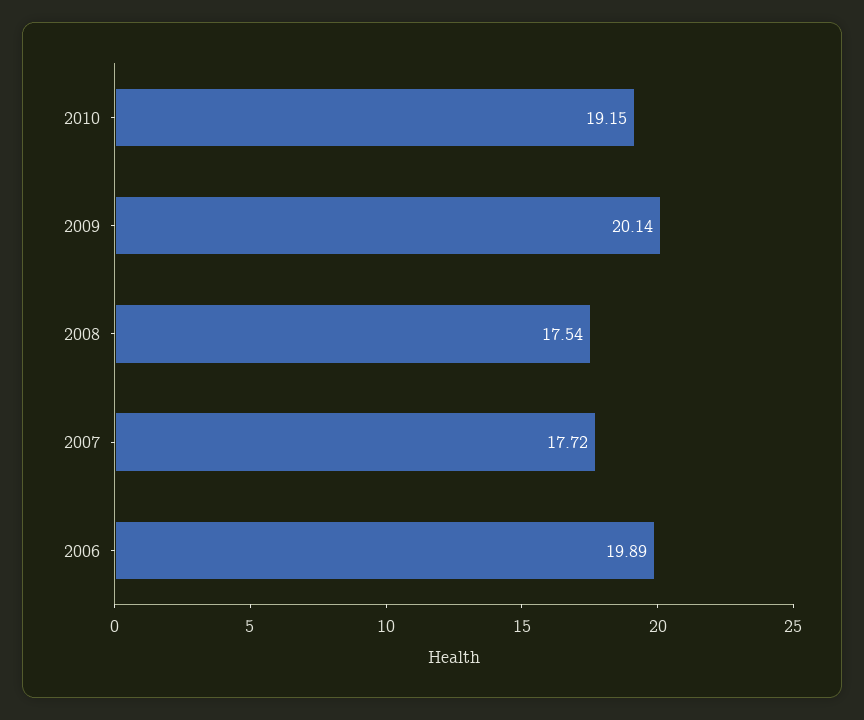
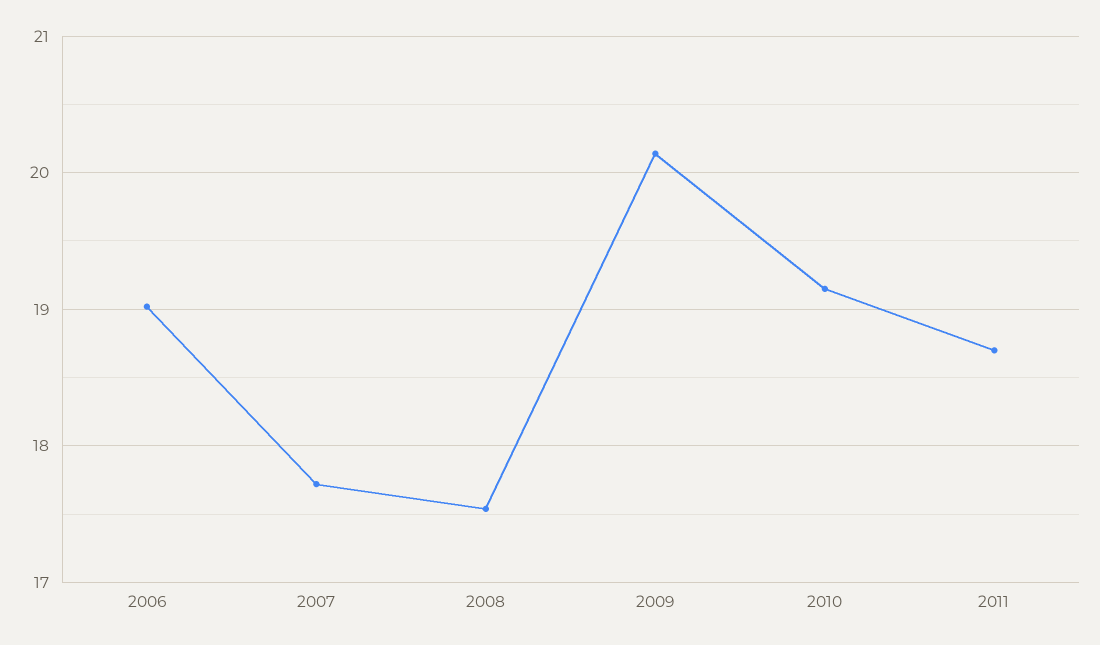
2006: 19.89 -> 19
2011: none -> 18.7

